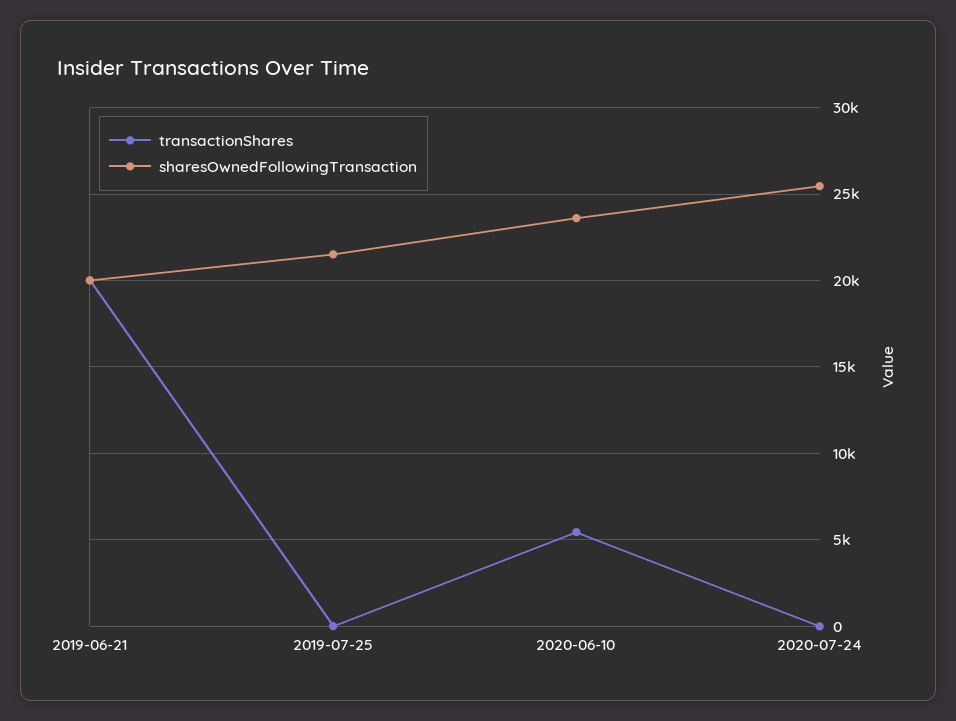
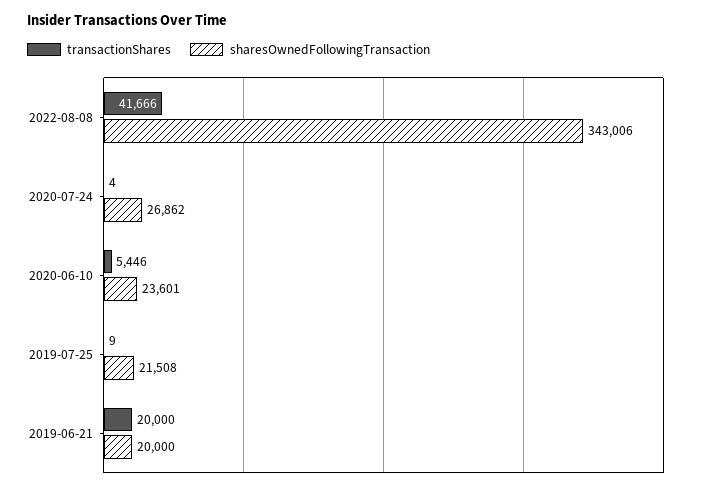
sharesOwnedFollowingTransaction, 2020-07-24: 25500 -> 26862
transactionShares, 2022-08-08: none -> 41666
sharesOwnedFollowingTransaction, 2022-08-08: none -> 343006

